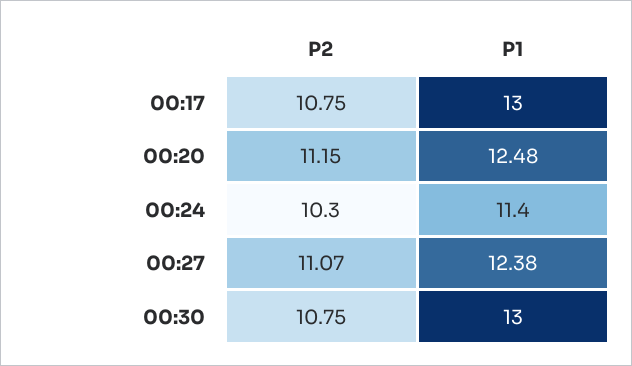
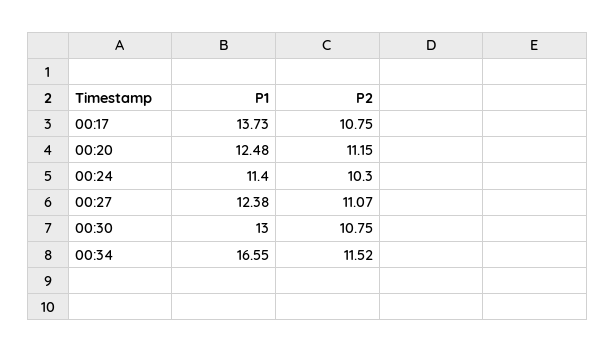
P1, 00:17: 13 -> 13.73
P1, 00:34: none -> 16.55
P2, 00:34: none -> 11.52

